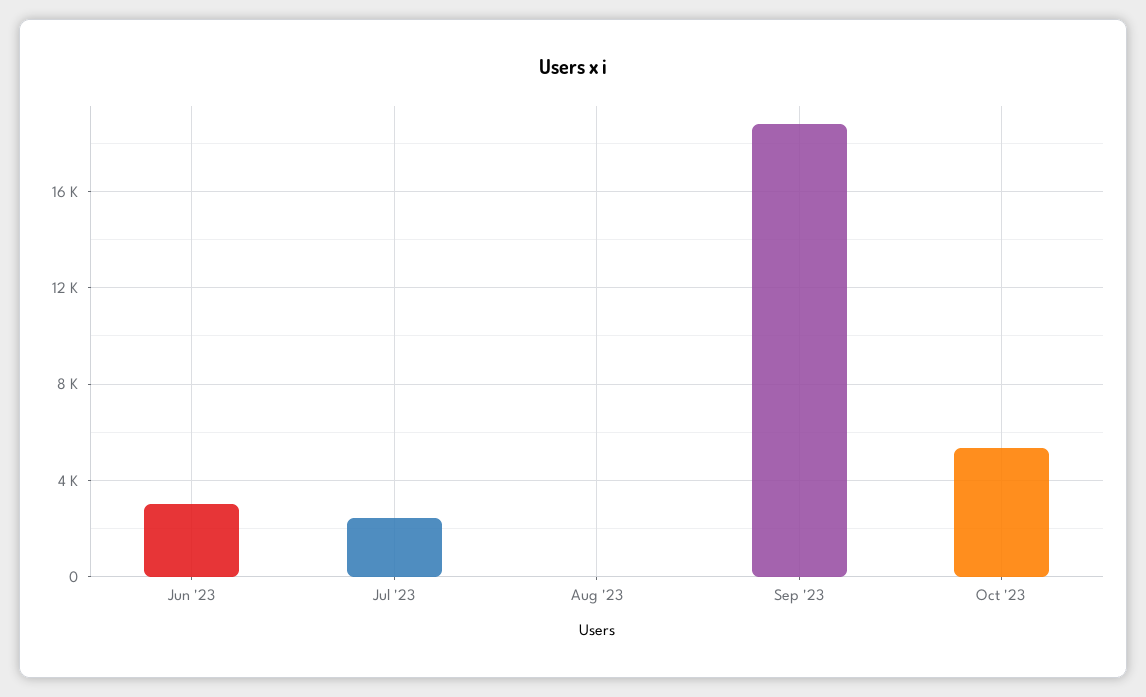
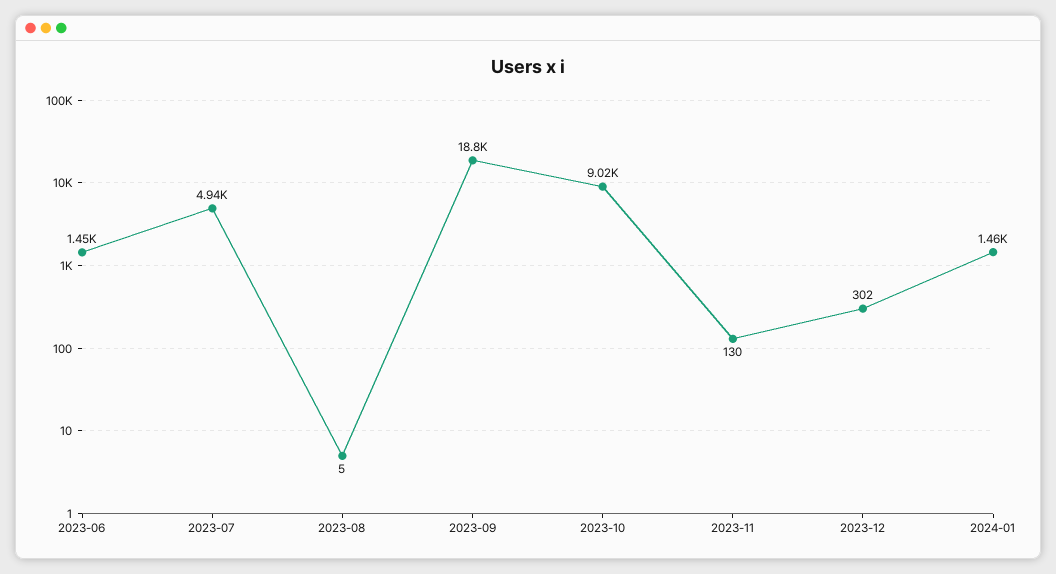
Jun '23: 3000 -> 1450
Jul '23: 2500 -> 4940
Oct '23: 5500 -> 9020
2023-11: none -> 130
2023-12: none -> 302
2024-01: none -> 1460

